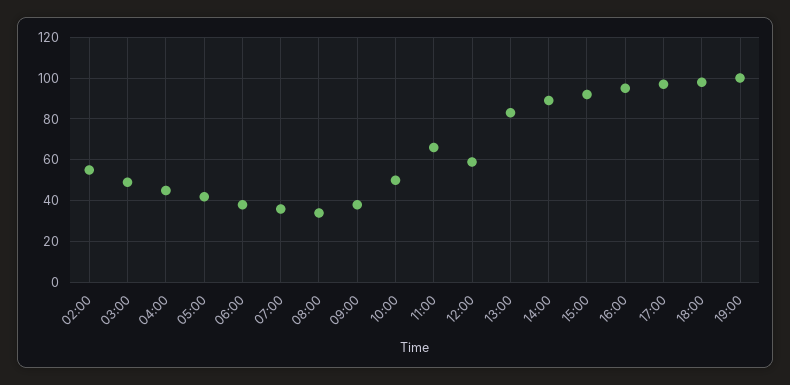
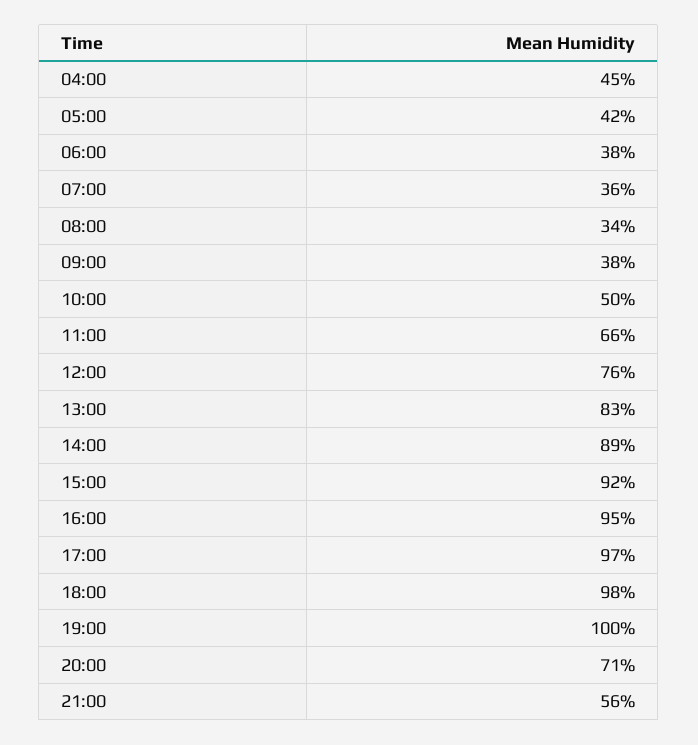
02:00: 55 -> none
03:00: 50 -> none
12:00: 60 -> 76
20:00: none -> 71
21:00: none -> 56

